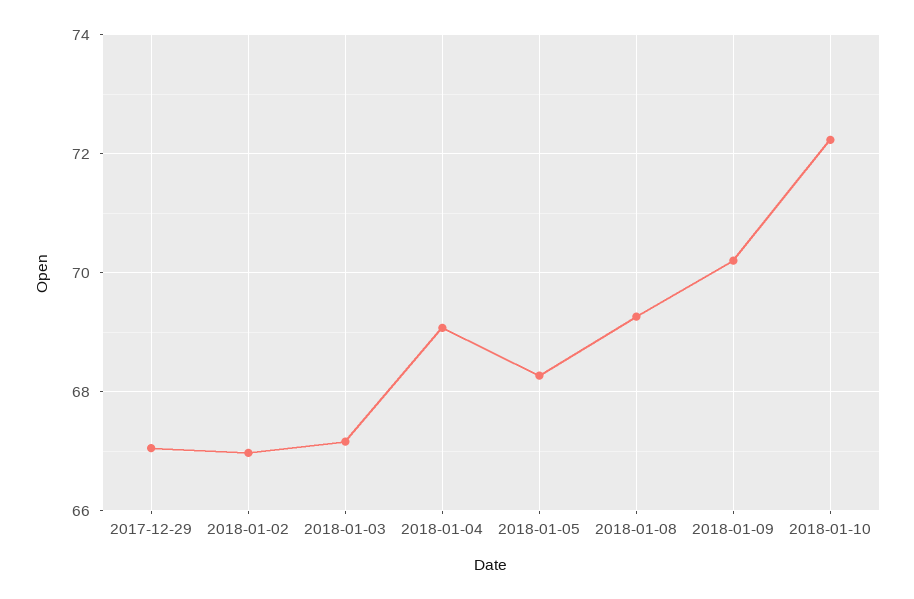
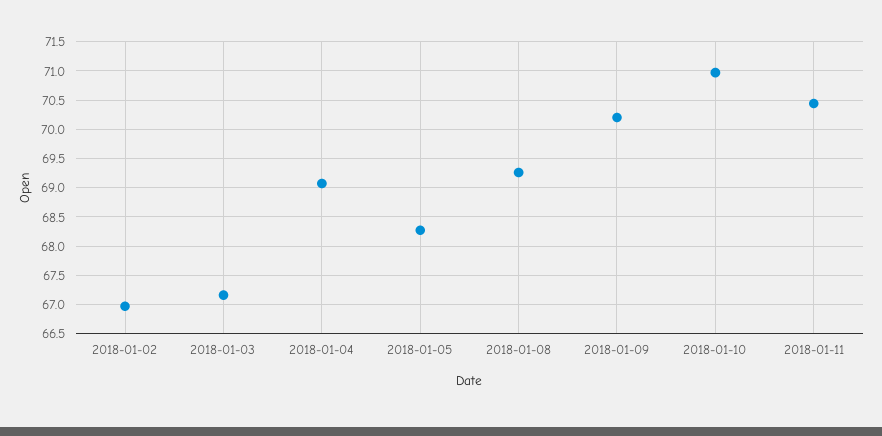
2017-12-29: 67 -> none
2018-01-10: 72.2 -> 71
2018-01-11: none -> 70.5

